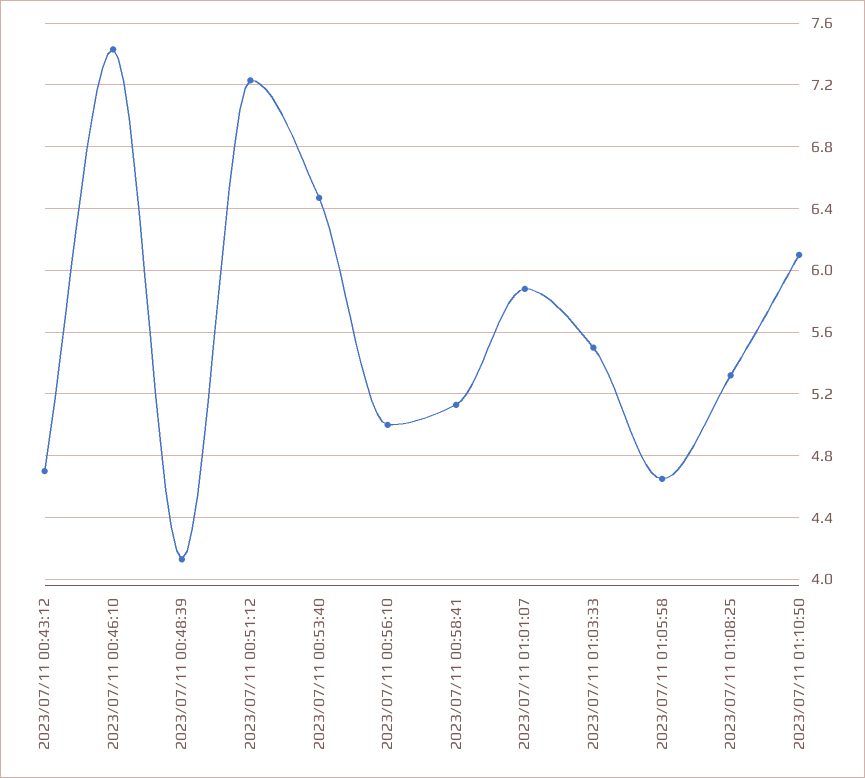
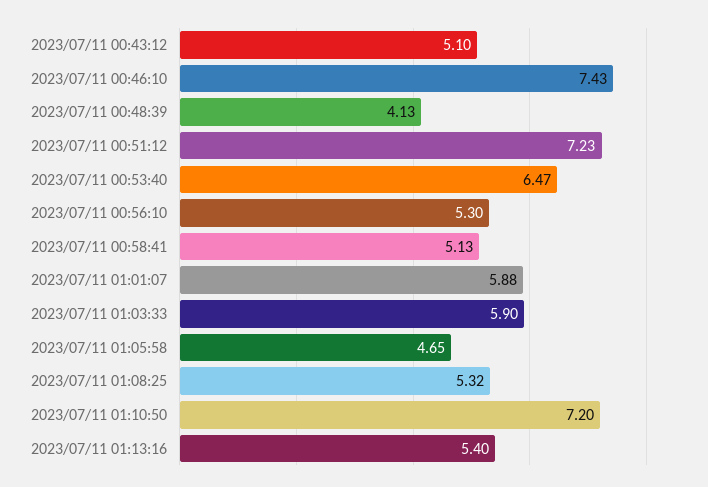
2023/07/11 00:43:12: 4.7 -> 5.1
2023/07/11 00:56:10: 5 -> 5.3
2023/07/11 01:03:33: 5.5 -> 5.9
2023/07/11 01:10:50: 6.1 -> 7.2
2023/07/11 01:13:16: none -> 5.4

